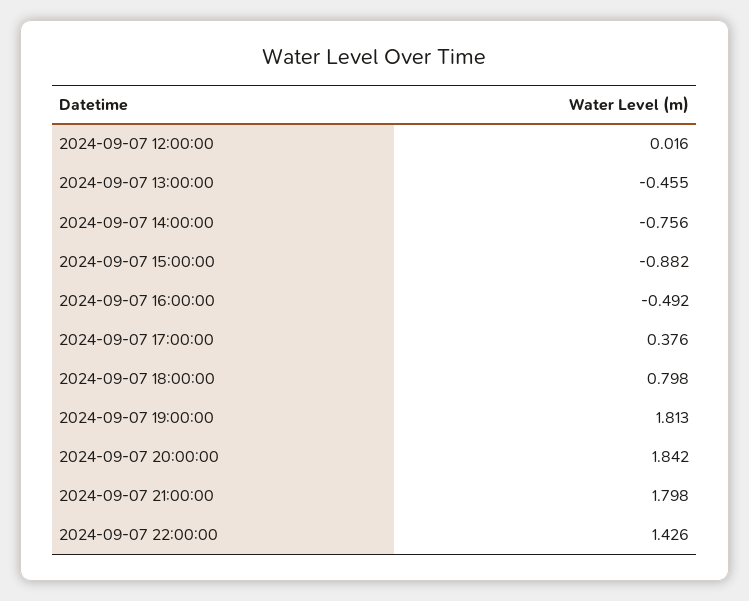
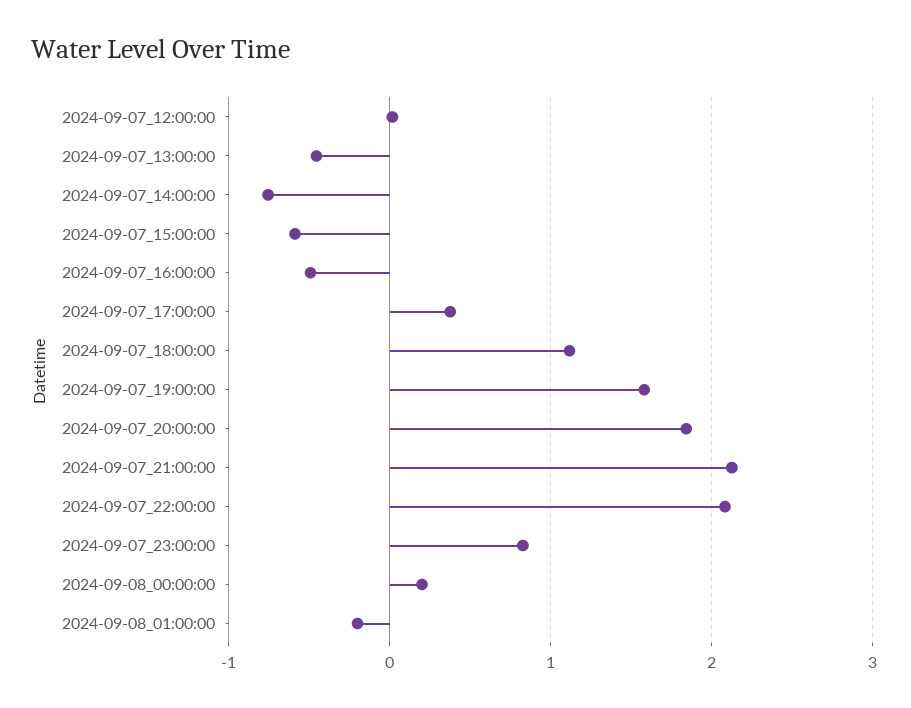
2024-09-07 15:00:00: -0.882 -> -0.6
2024-09-07 18:00:00: 0.798 -> 1.1
2024-09-07 19:00:00: 1.813 -> 1.6
2024-09-07 21:00:00: 1.798 -> 2.1
2024-09-07 22:00:00: 1.426 -> 2.1
2024-09-07_23:00:00: none -> 0.8
2024-09-08_00:00:00: none -> 0.2
2024-09-08_01:00:00: none -> -0.2

